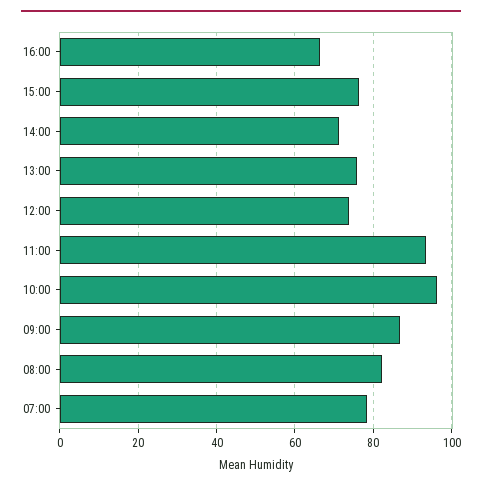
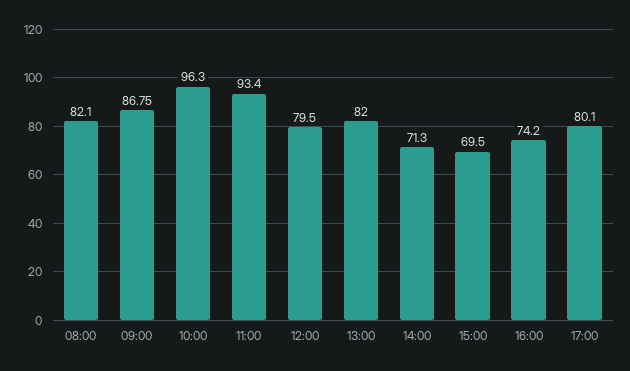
16:00: 66 -> 74.2
15:00: 76 -> 69.5
13:00: 76 -> 82
12:00: 74 -> 79.5
07:00: 78 -> none
17:00: none -> 80.1

